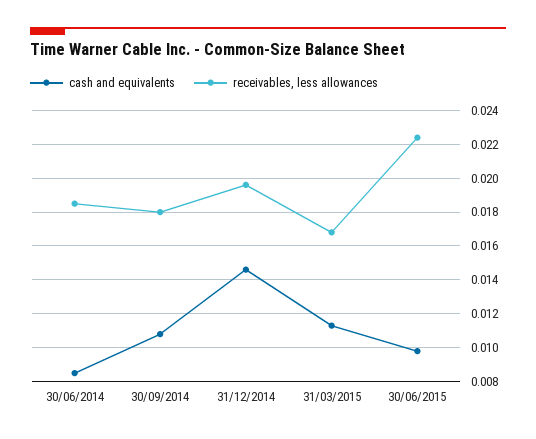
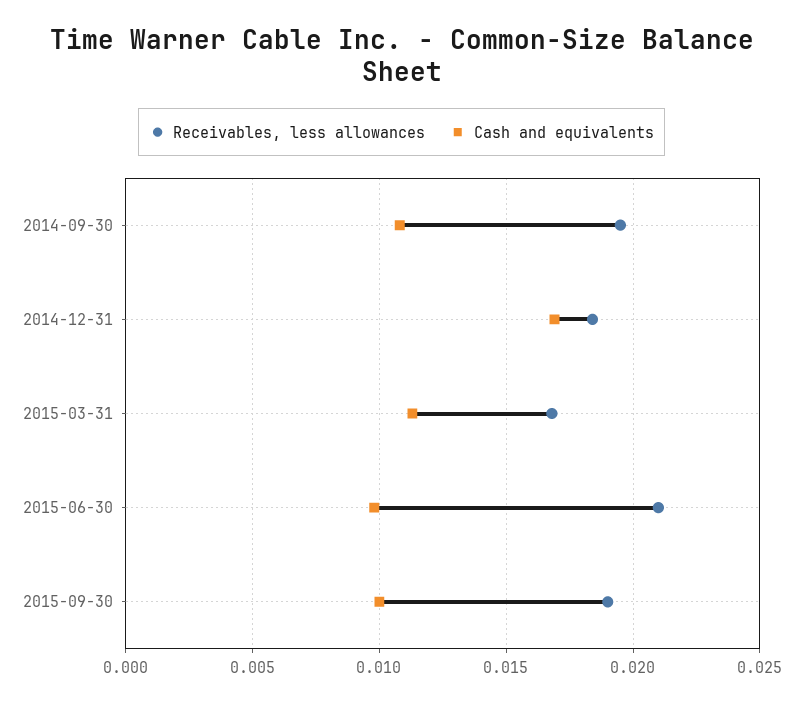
cash and equivalents, 30/06/2014: 0.0085 -> none
receivables, less allowances, 30/06/2014: 0.0185 -> none
receivables, less allowances, 30/09/2014: 0.018 -> 0.0195
cash and equivalents, 31/12/2014: 0.0145 -> 0.017
receivables, less allowances, 31/12/2014: 0.0195 -> 0.0185
receivables, less allowances, 30/06/2015: 0.0225 -> 0.021
receivables, less allowances, 2015-09-30: none -> 0.019
cash and equivalents, 2015-09-30: none -> 0.01

